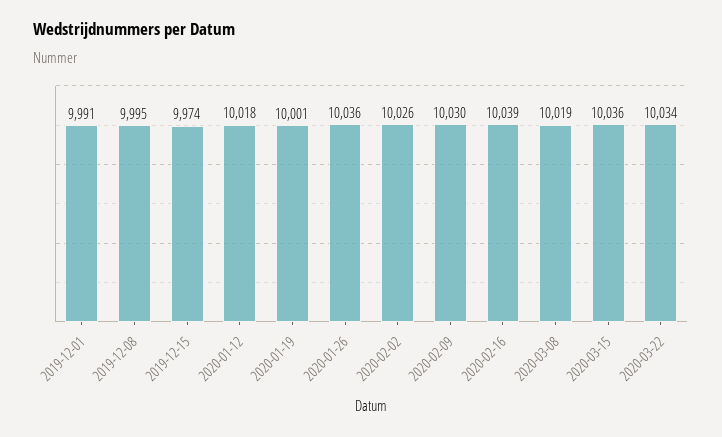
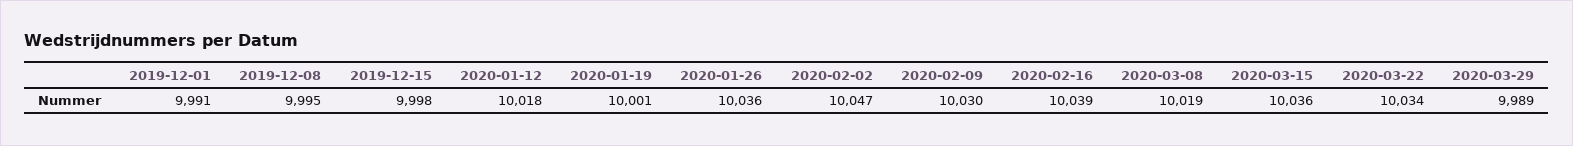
2019-12-15: 9974 -> 9998
2020-02-02: 10026 -> 10047
2020-03-29: none -> 9989

